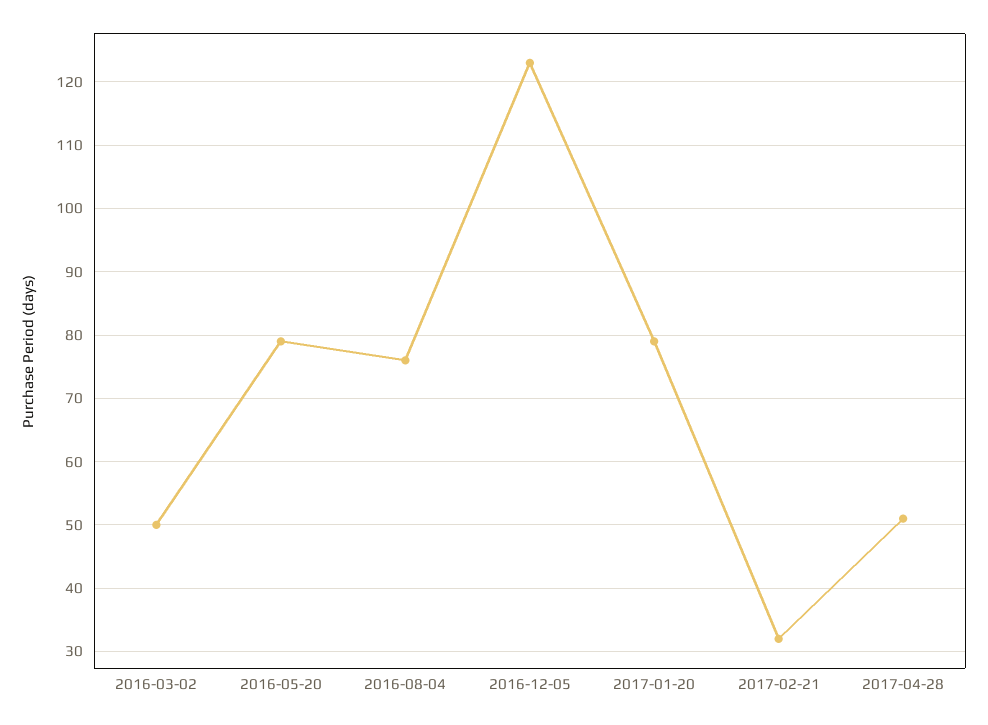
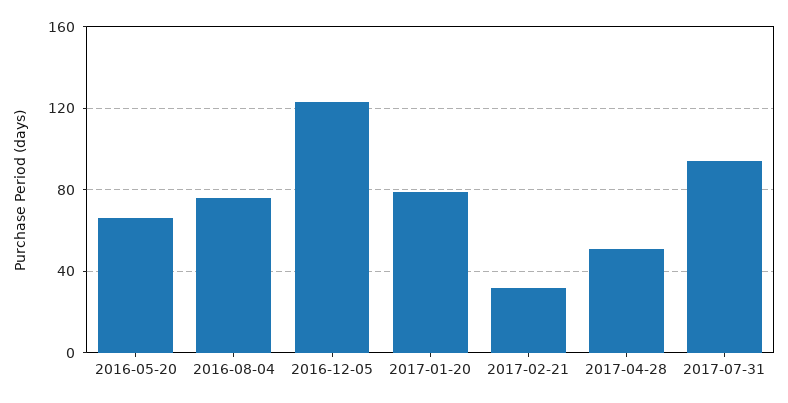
2016-03-02: 50 -> none
2016-05-20: 79 -> 65
2017-07-31: none -> 95

